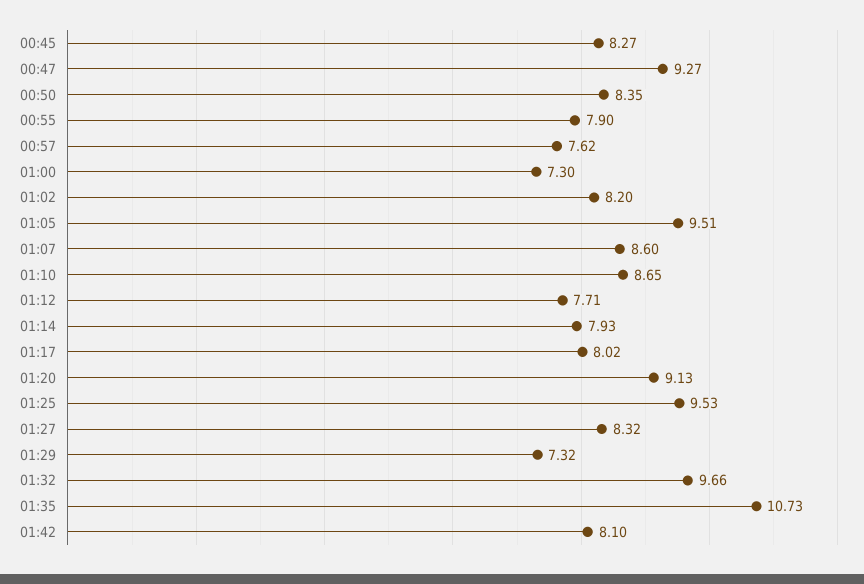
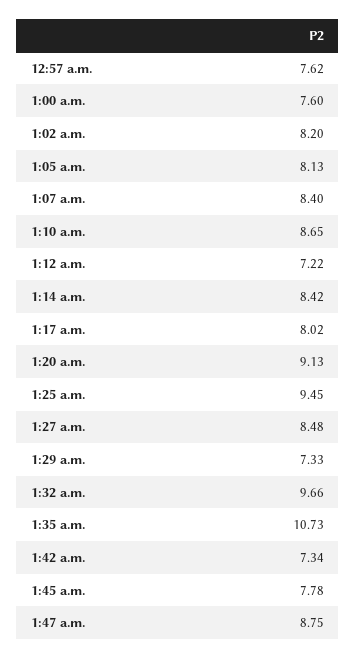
00:45: 8.27 -> none
00:47: 9.27 -> none
00:50: 8.35 -> none
00:55: 7.9 -> none
01:00: 7.3 -> 7.6
01:05: 9.51 -> 8.13
01:07: 8.6 -> 8.4
01:12: 7.71 -> 7.22
01:14: 7.93 -> 8.42
01:25: 9.53 -> 9.45
01:27: 8.32 -> 8.48
01:29: 7.32 -> 7.33
01:42: 8.1 -> 7.34
1:45 a.m.: none -> 7.78
1:47 a.m.: none -> 8.75

